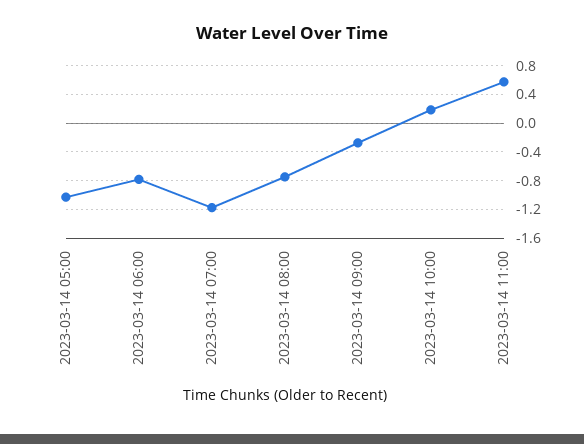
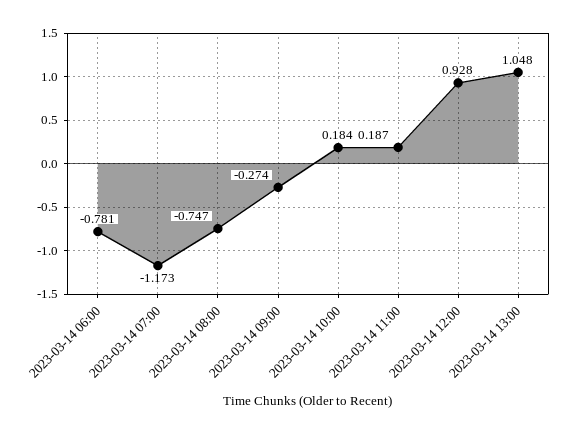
2023-03-14 05:00: -1 -> none
2023-03-14 11:00: 0.6 -> 0.187
2023-03-14 12:00: none -> 0.928
2023-03-14 13:00: none -> 1.048

